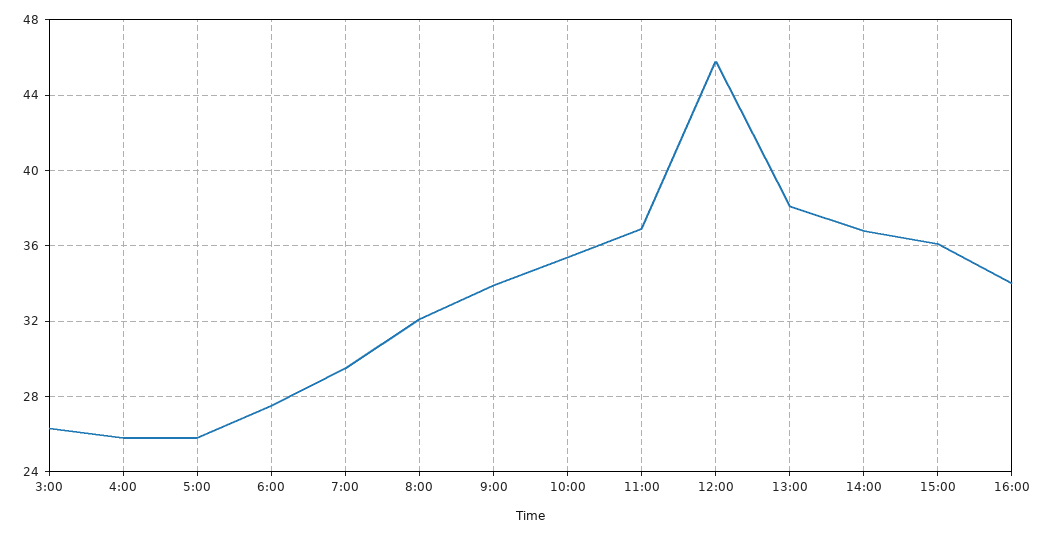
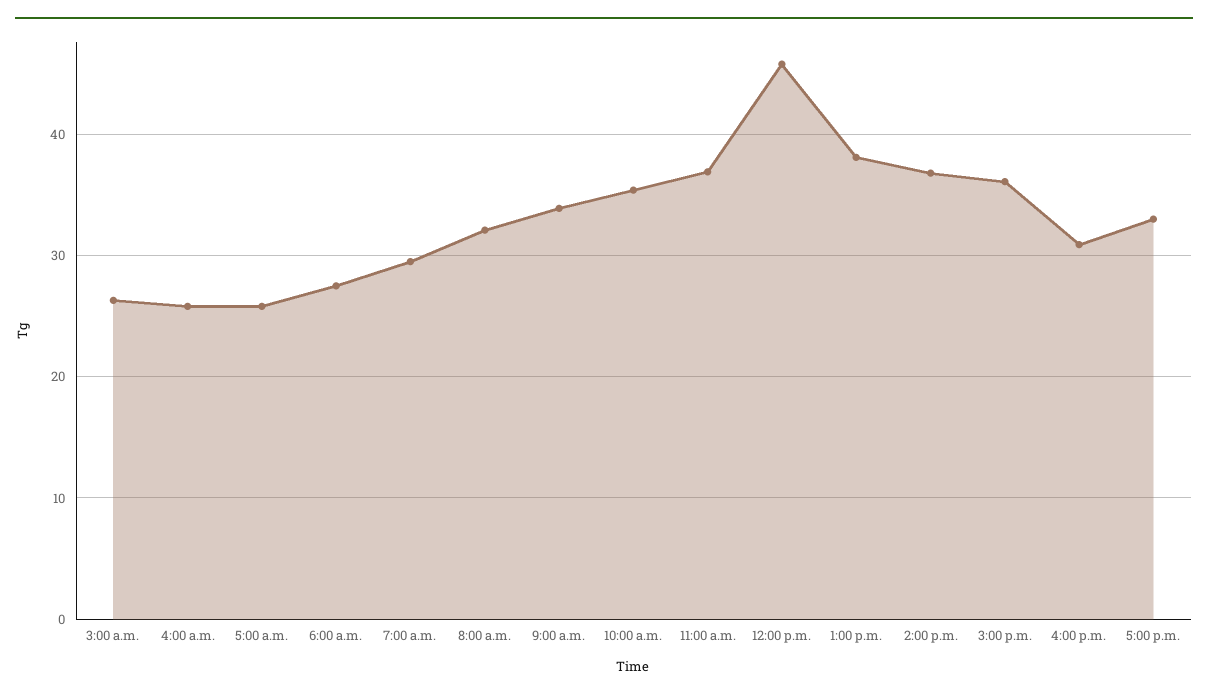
16:00: 34 -> 31
5:00 p.m.: none -> 33

